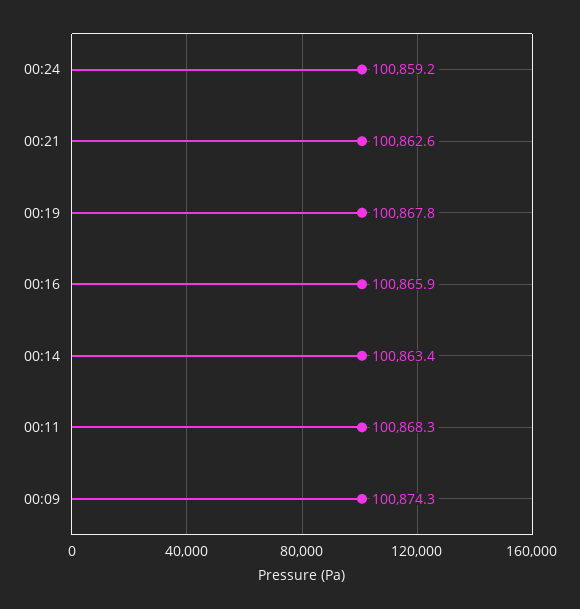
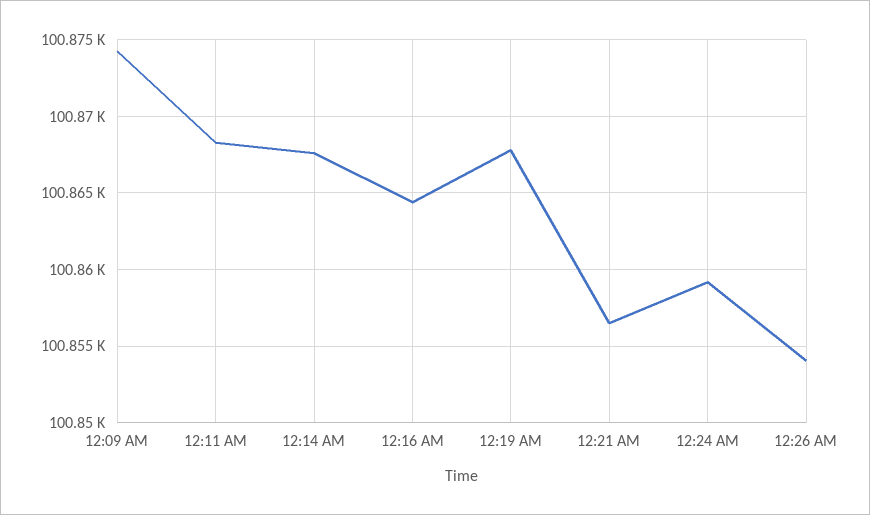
00:21: 100862.6 -> 100856.5
00:16: 100865.9 -> 100864.5
00:14: 100863.4 -> 100867.5
12:26 AM: none -> 100854

